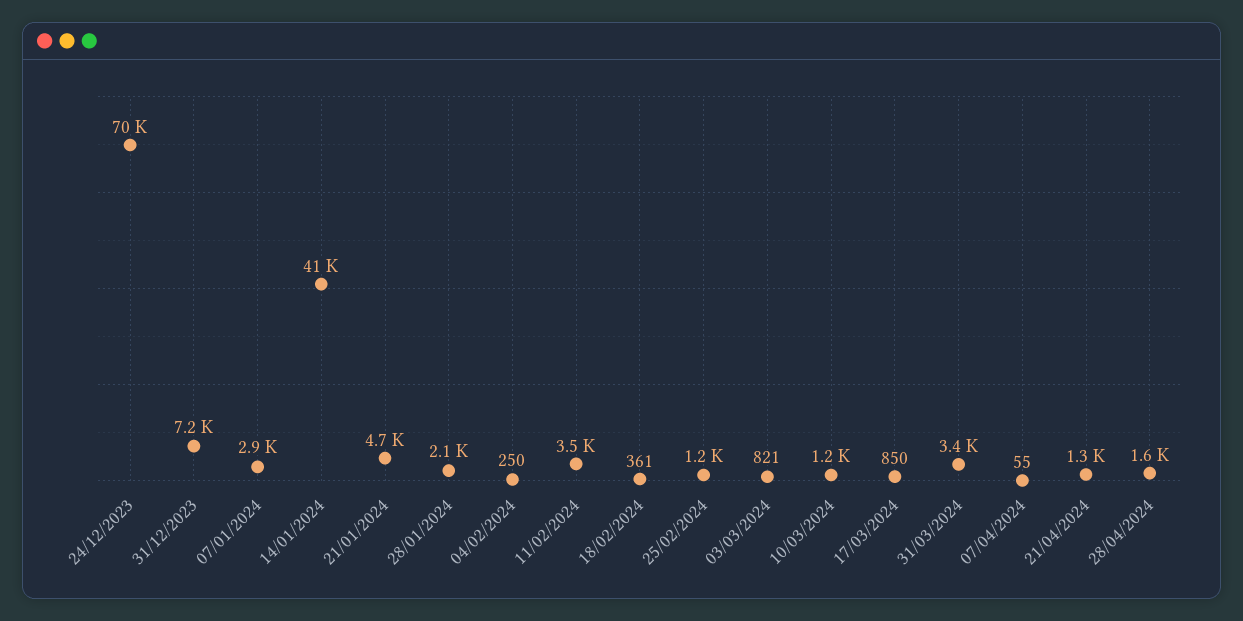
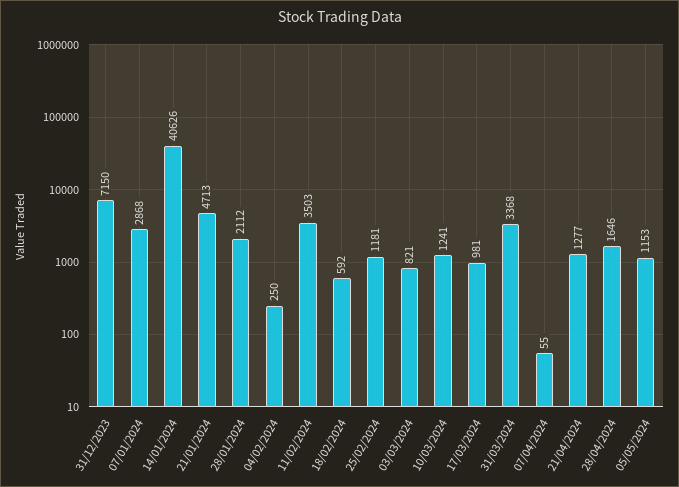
24/12/2023: 70000 -> none
18/02/2024: 361 -> 592
17/03/2024: 850 -> 981
05/05/2024: none -> 1153

